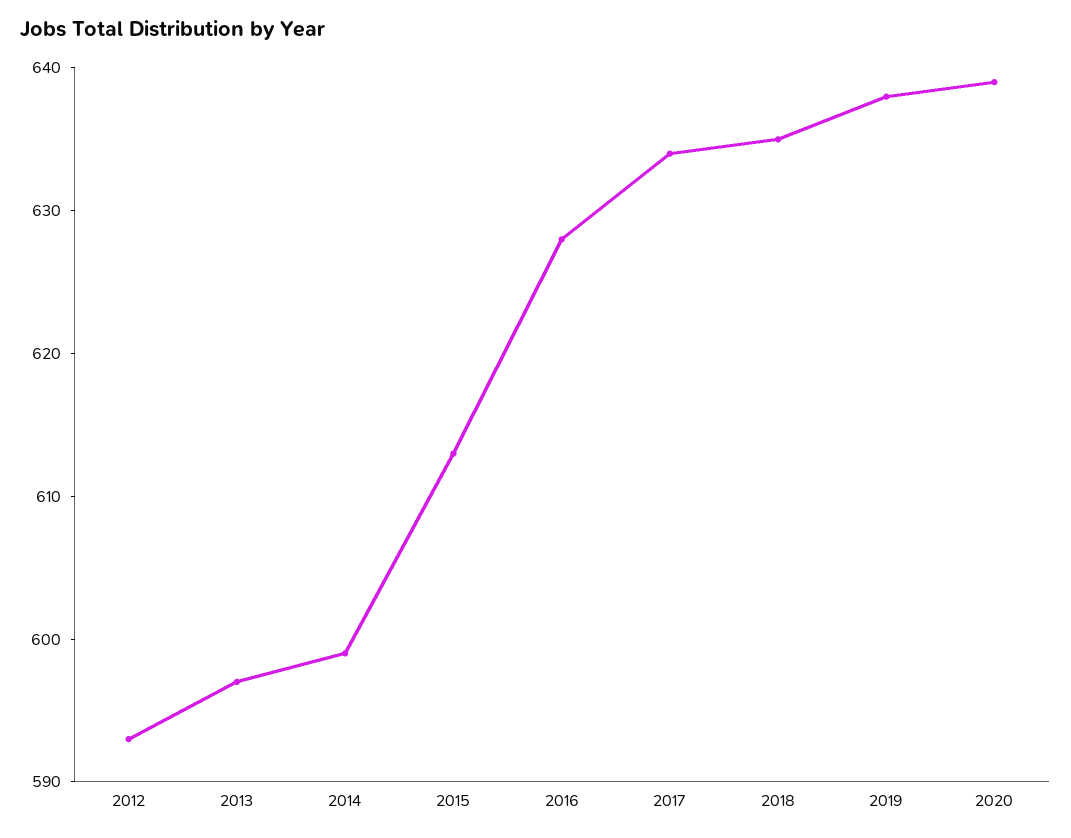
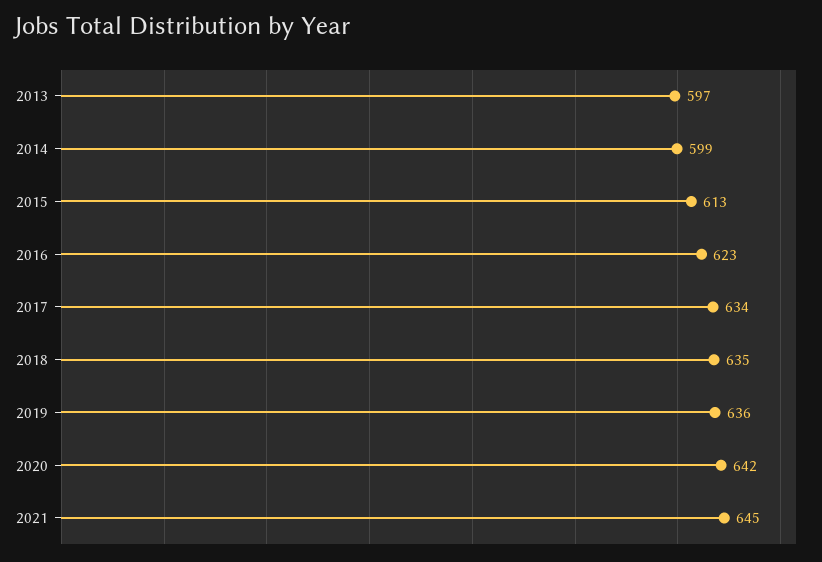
2012: 593 -> none
2016: 628 -> 623
2019: 638 -> 636
2020: 639 -> 642
2021: none -> 645

